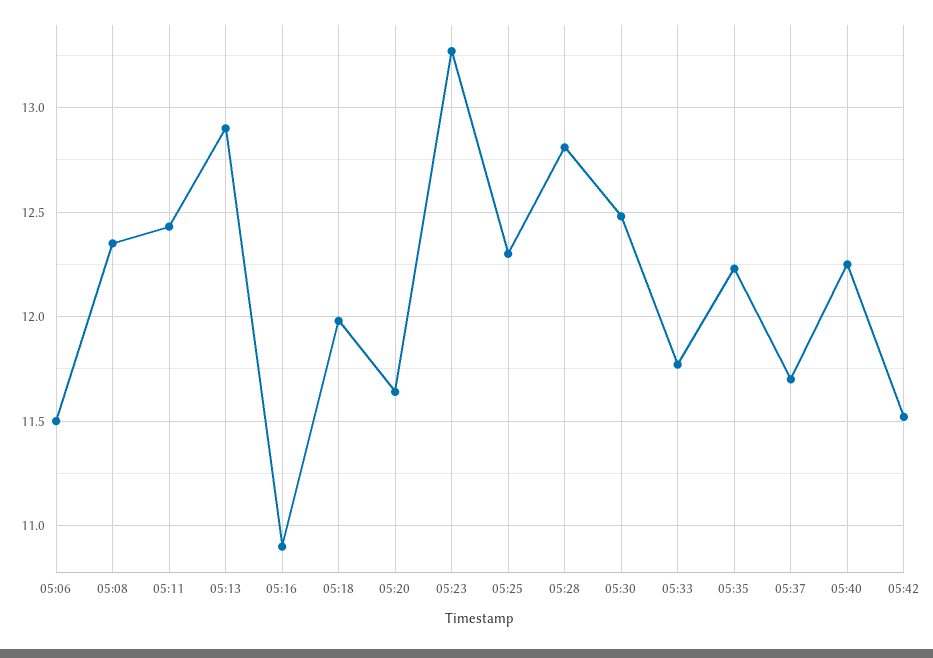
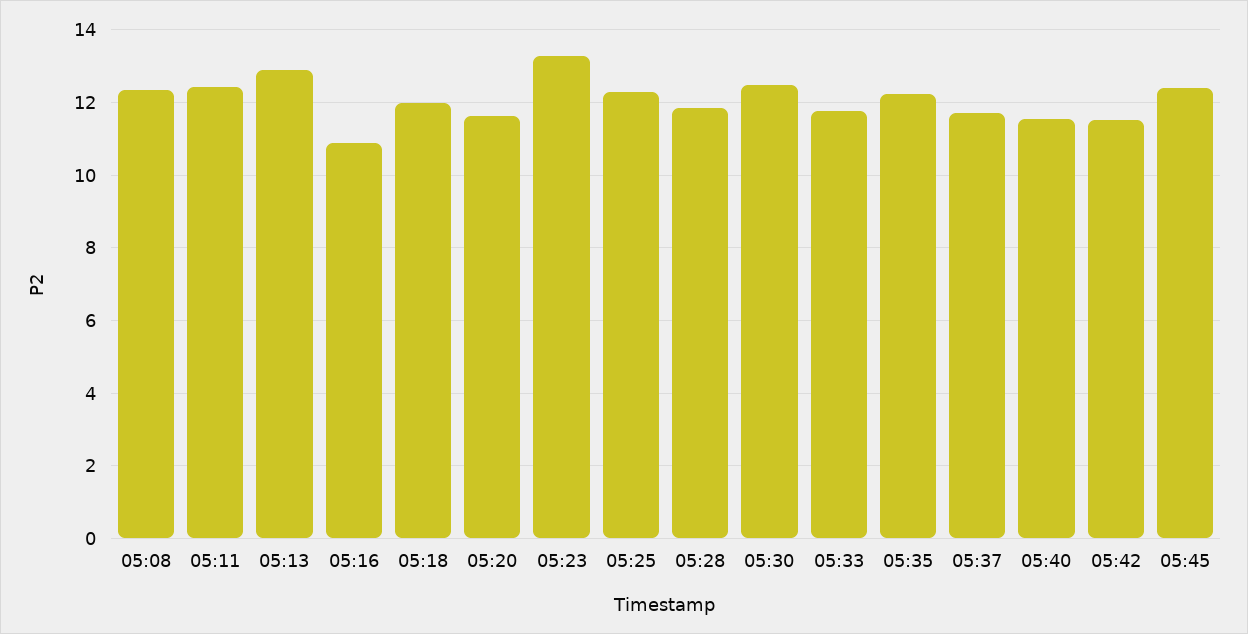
05:06: 11.5 -> none
05:28: 12.8 -> 11.8
05:40: 12.25 -> 11.6
05:45: none -> 12.4

